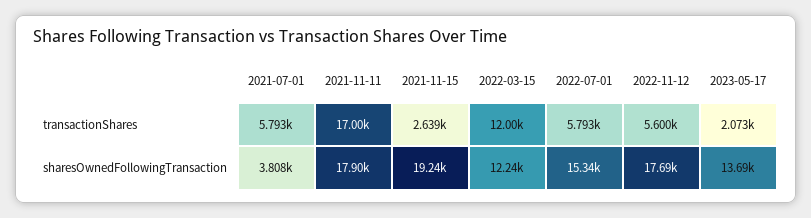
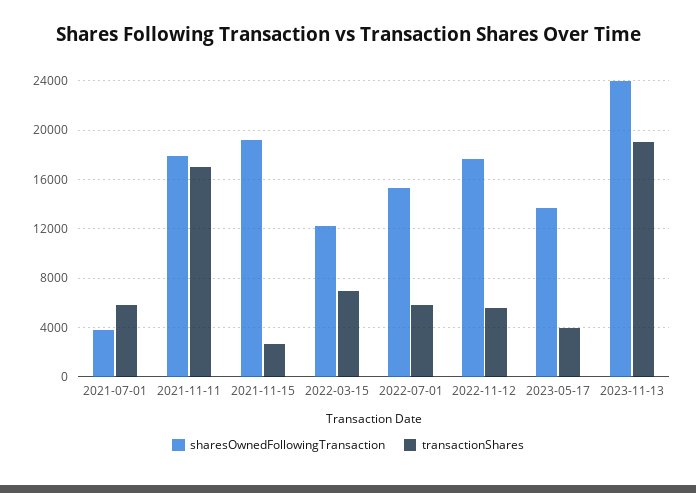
transactionShares, 2022-03-15: 12000 -> 7000
transactionShares, 2023-05-17: 2073 -> 4000
sharesOwnedFollowingTransaction, 2023-11-13: none -> 24000
transactionShares, 2023-11-13: none -> 19000

